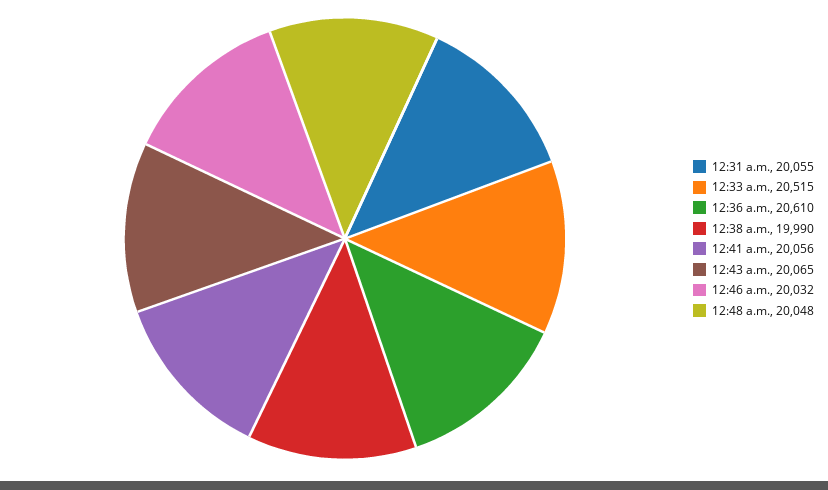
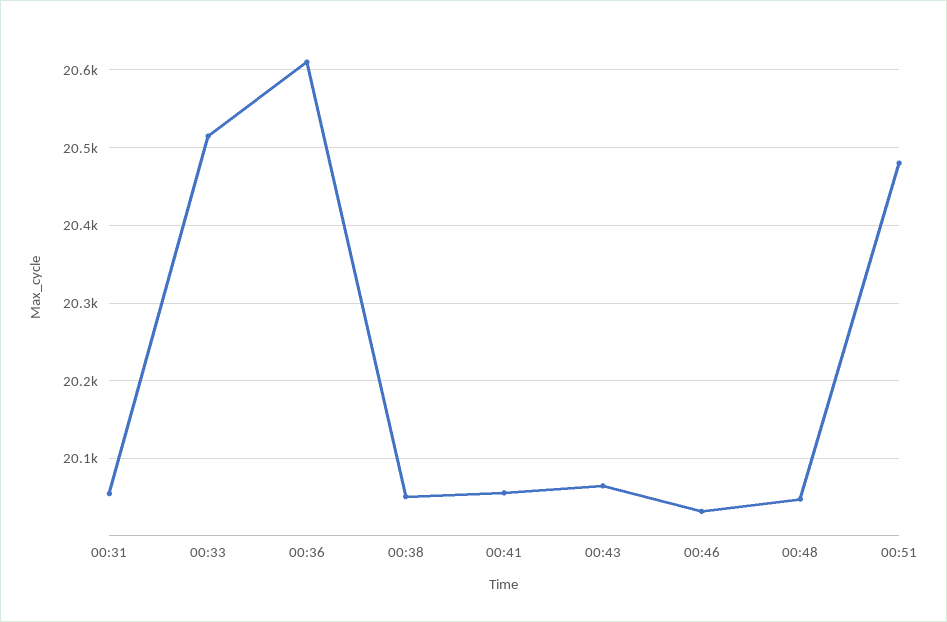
12:38 a.m.: 19990 -> 20050
00:51: none -> 20480

